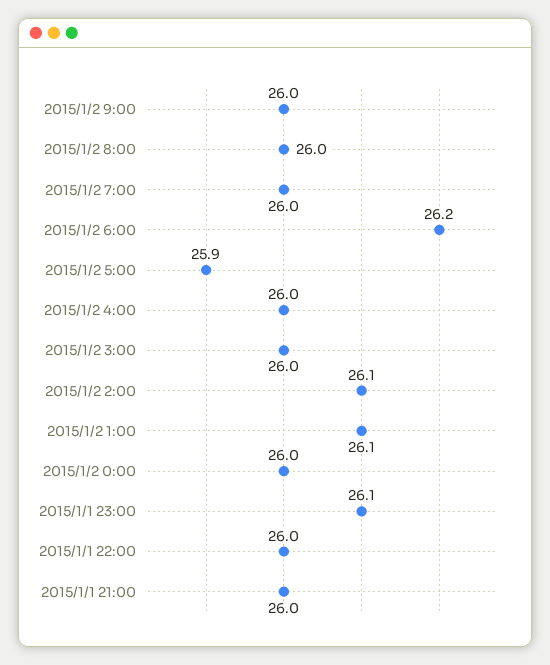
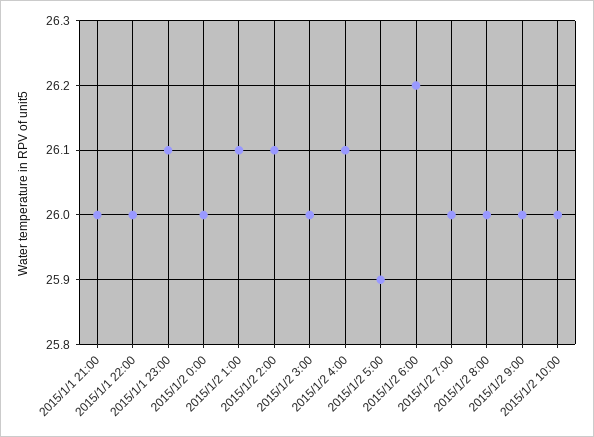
2015/1/2 4:00: 26 -> 26.1
2015/1/2 10:00: none -> 26

